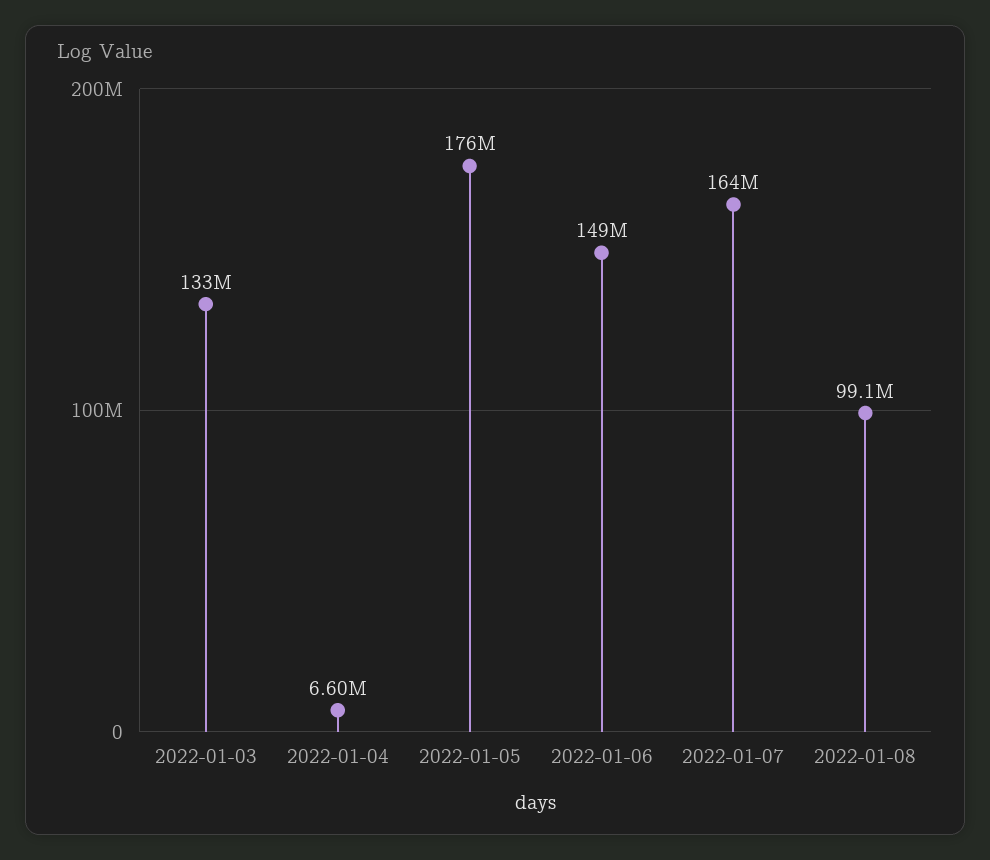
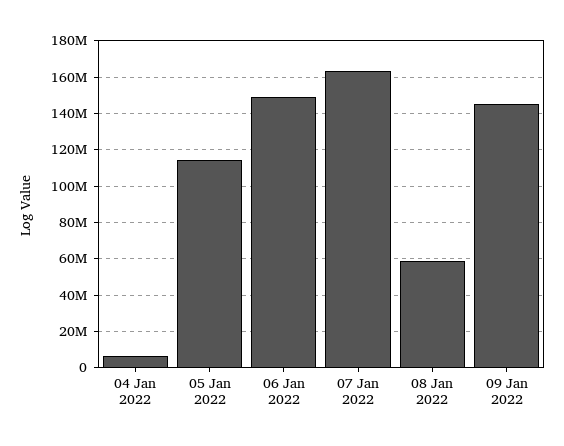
2022-01-03: 133000000 -> none
2022-01-05: 176000000 -> 115000000
2022-01-08: 99100000 -> 60000000
09 Jan 2022: none -> 145000000

